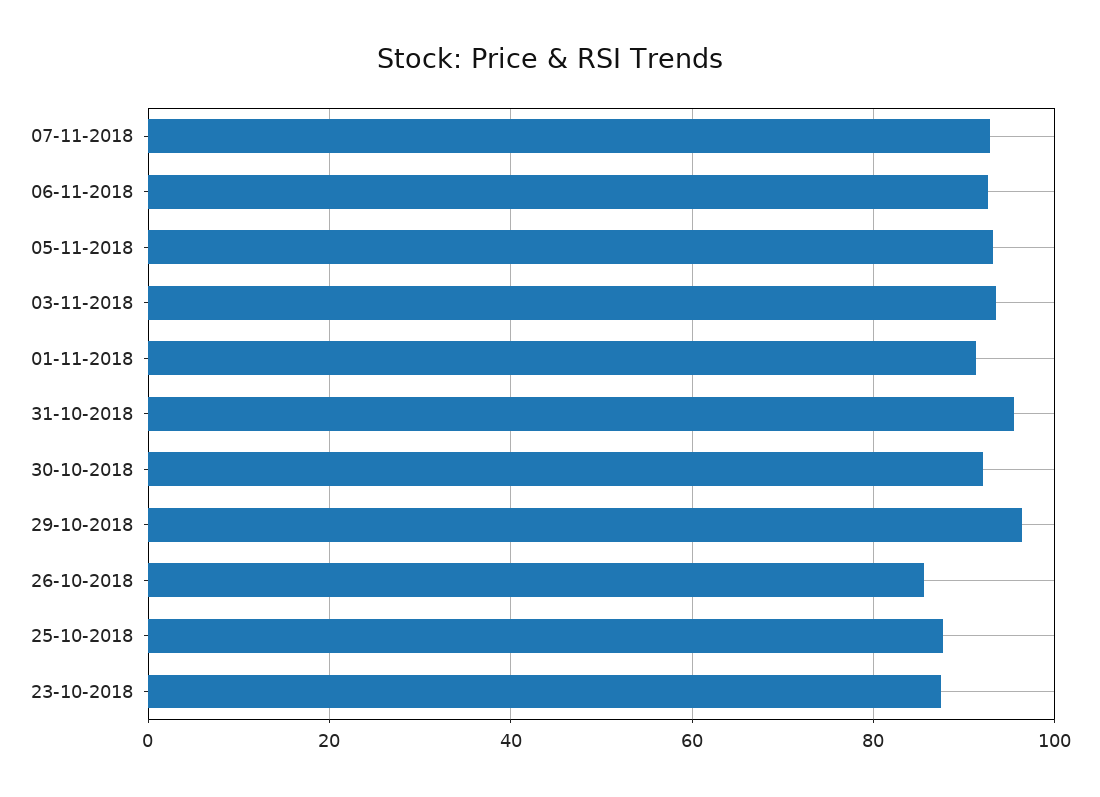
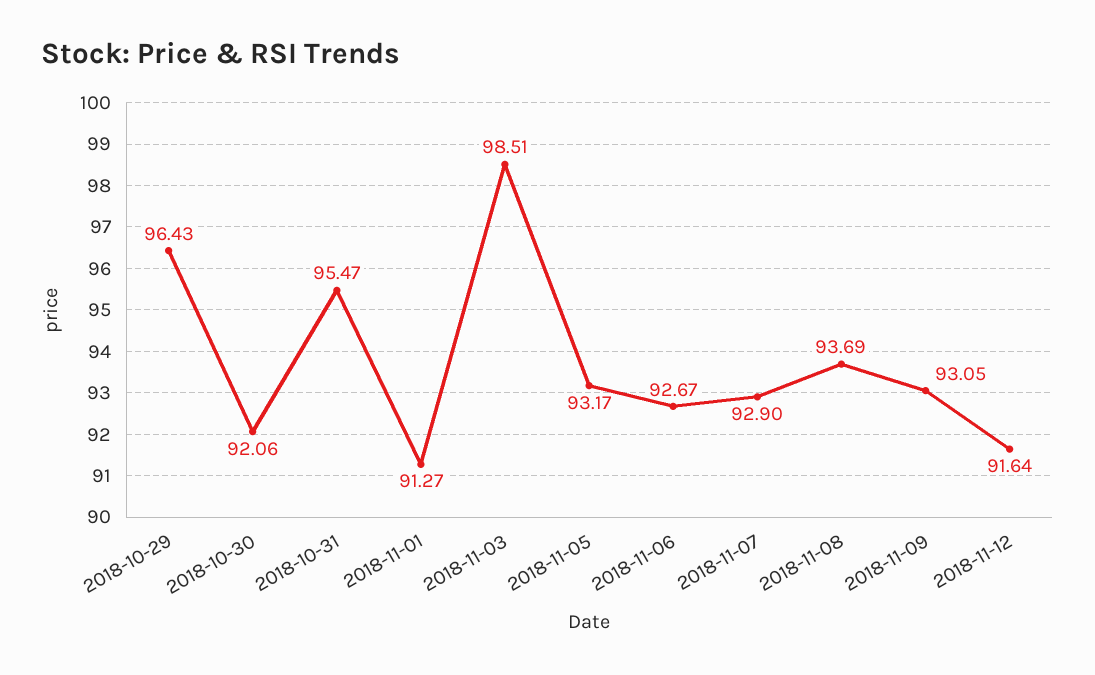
03-11-2018: 94 -> 98.51
26-10-2018: 86 -> none
25-10-2018: 88 -> none
23-10-2018: 88 -> none
2018-11-08: none -> 93.69
2018-11-09: none -> 93.05
2018-11-12: none -> 91.64

